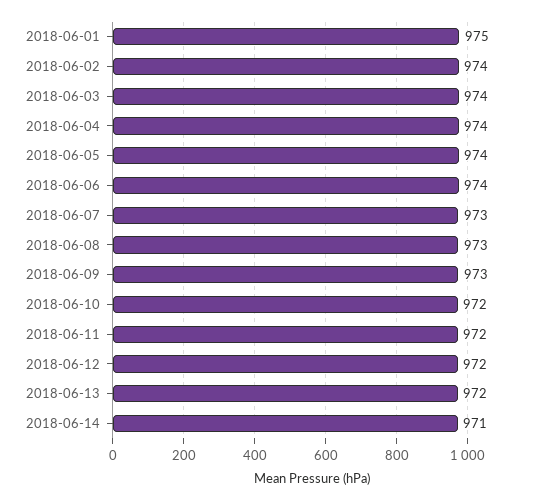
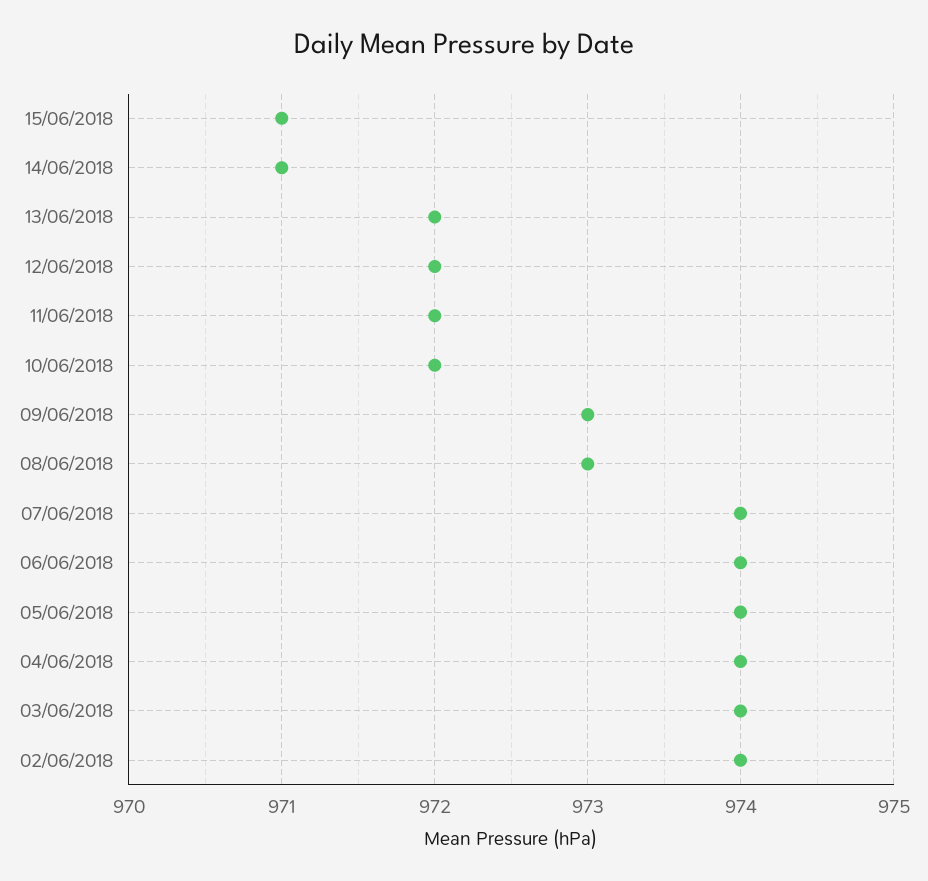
2018-06-01: 975 -> none
2018-06-07: 973 -> 974
15/06/2018: none -> 971

